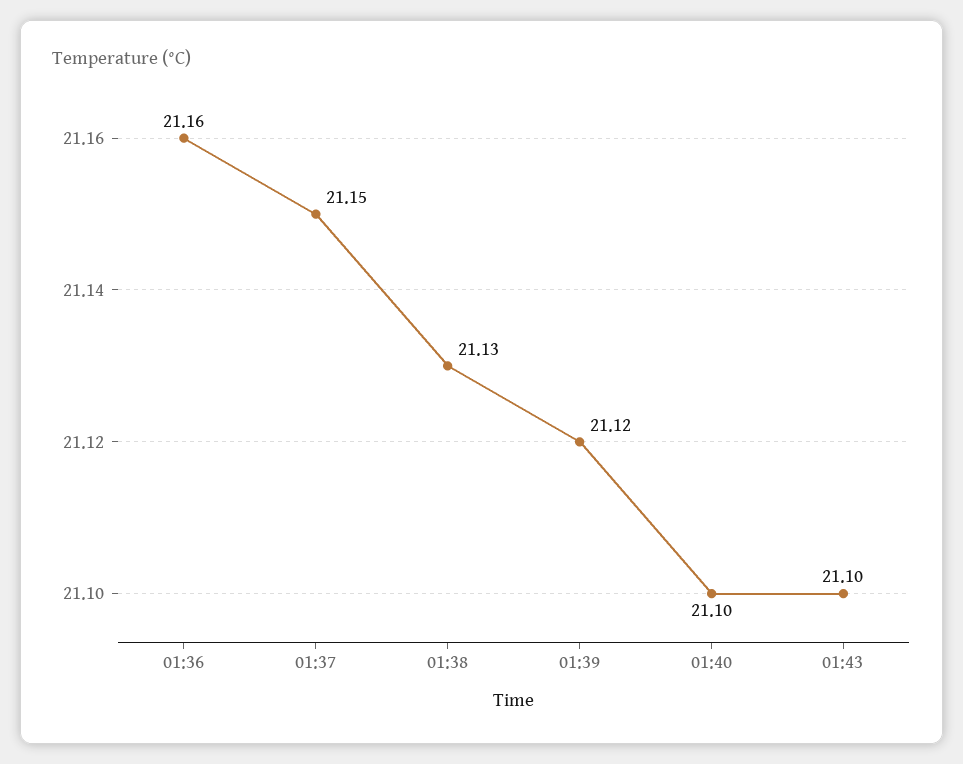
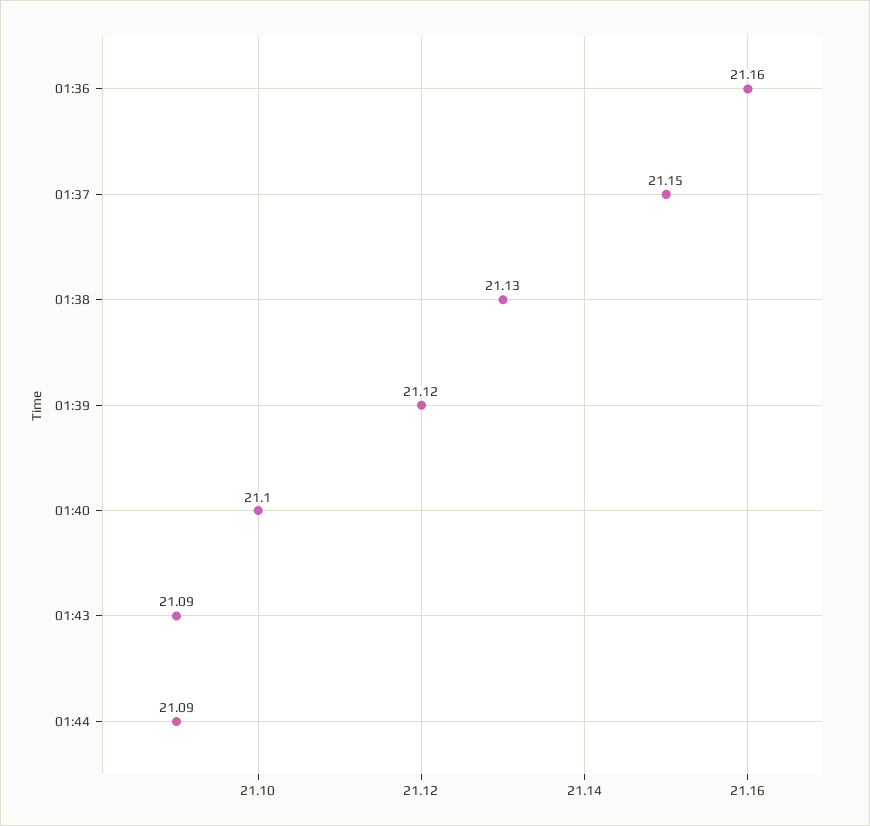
01:43: 21.1 -> 21.09
01:44: none -> 21.09

